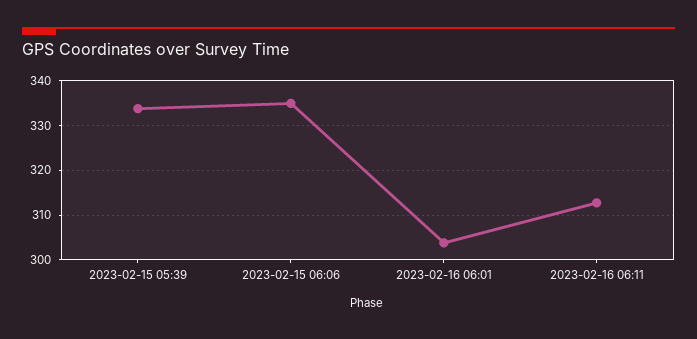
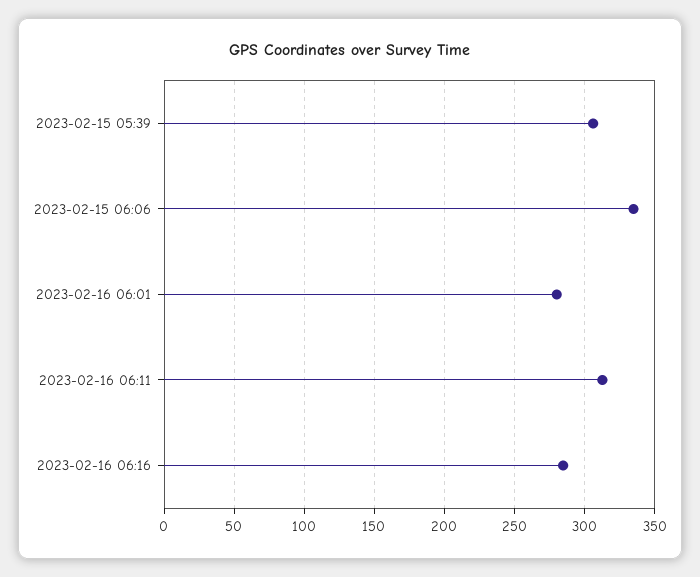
2023-02-15 05:39: 334 -> 305
2023-02-16 06:01: 304 -> 280
2023-02-16 06:16: none -> 285

